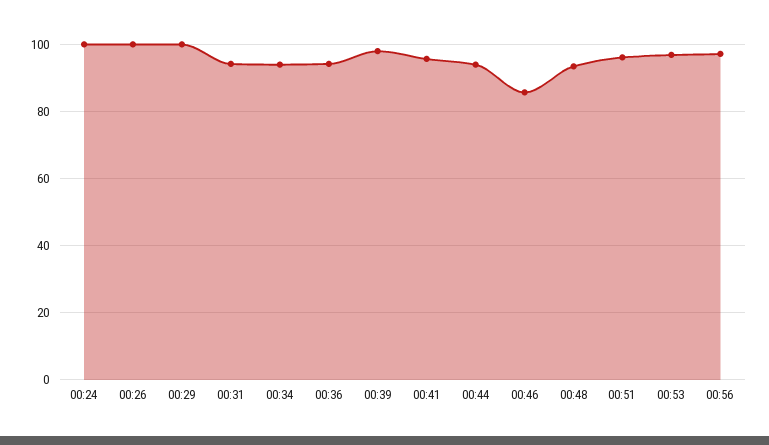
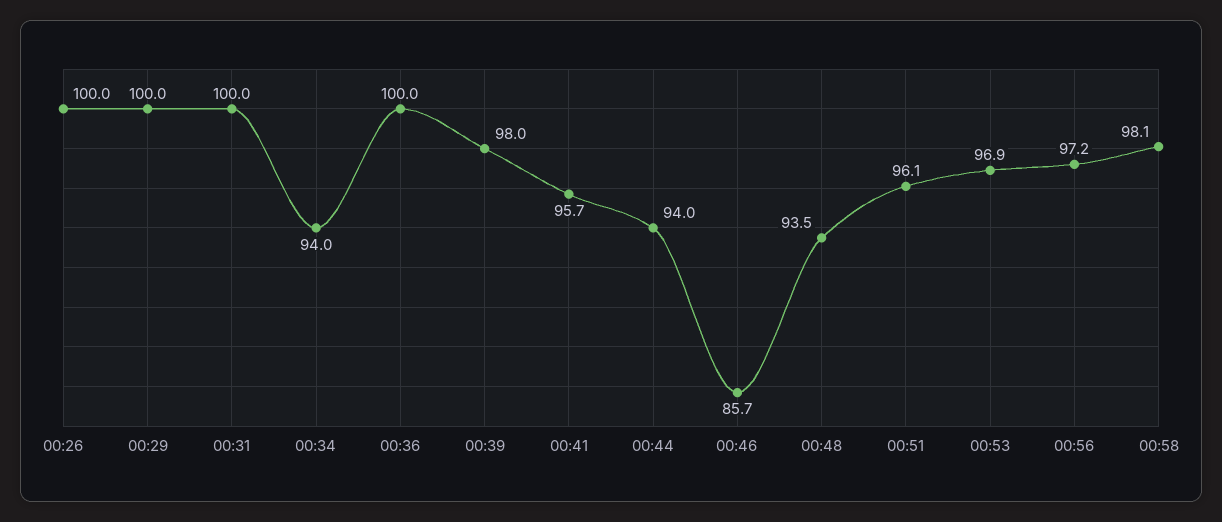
00:24: 100 -> none
00:31: 94 -> 100
00:36: 94 -> 100
00:58: none -> 98.1

